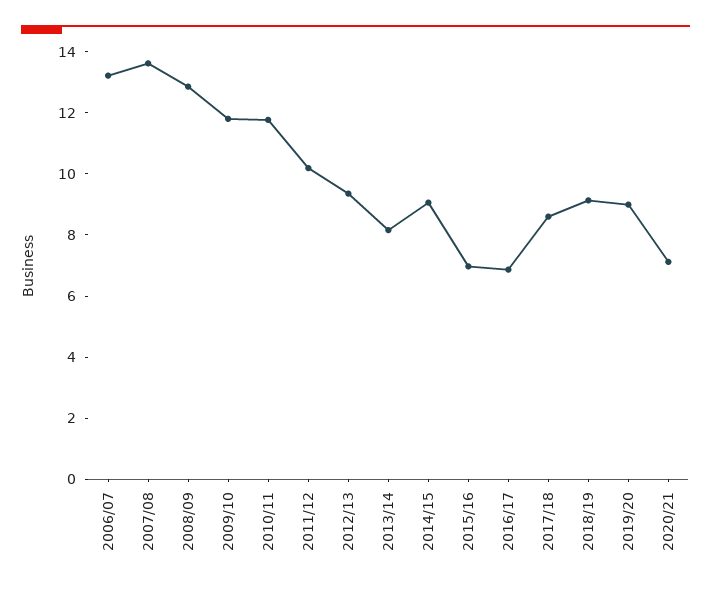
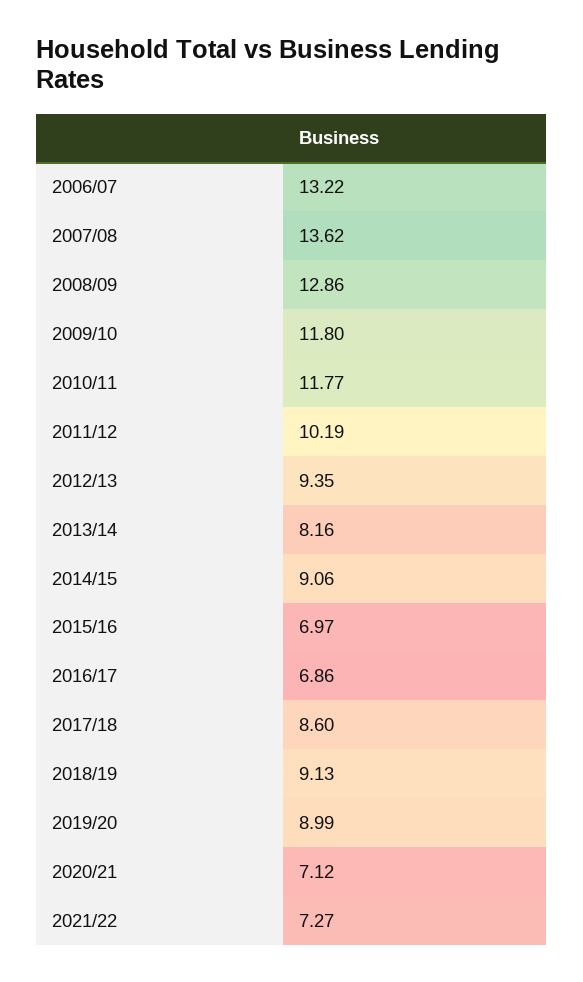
2021/22: none -> 7.27

